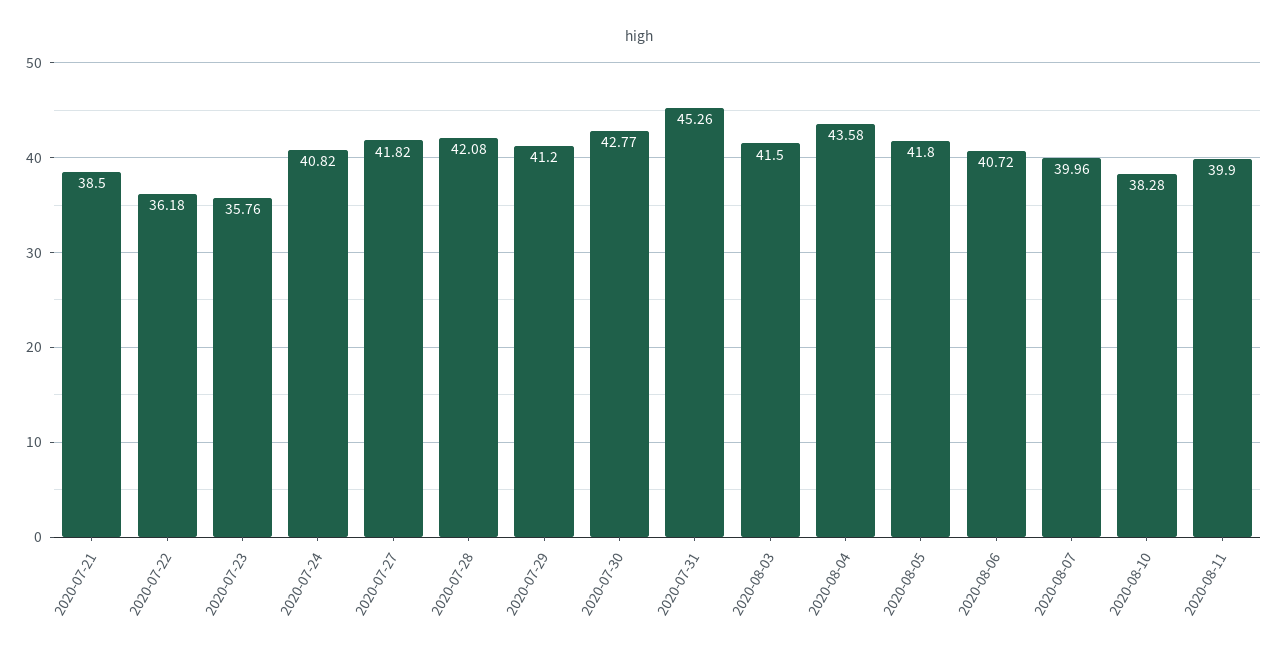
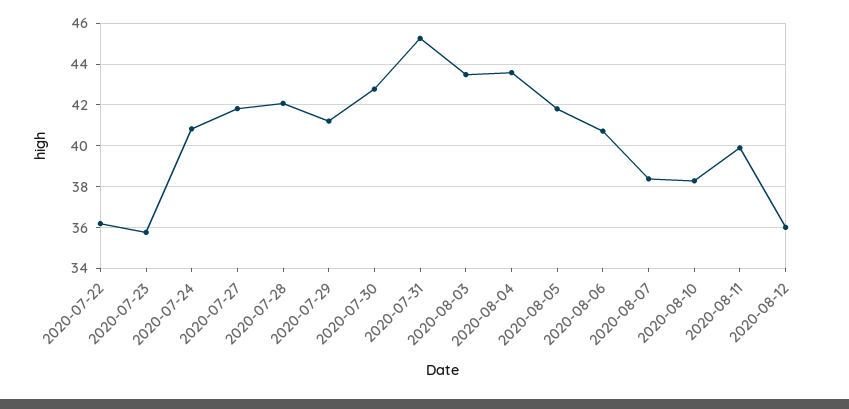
2020-07-21: 38.5 -> none
2020-08-03: 41.5 -> 43.5
2020-08-07: 39.96 -> 38.5
2020-08-12: none -> 36

